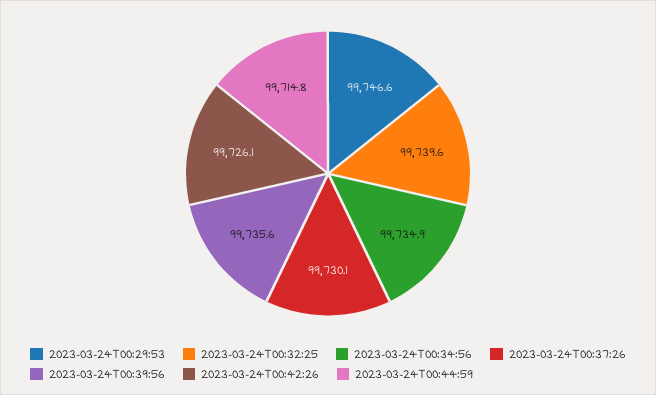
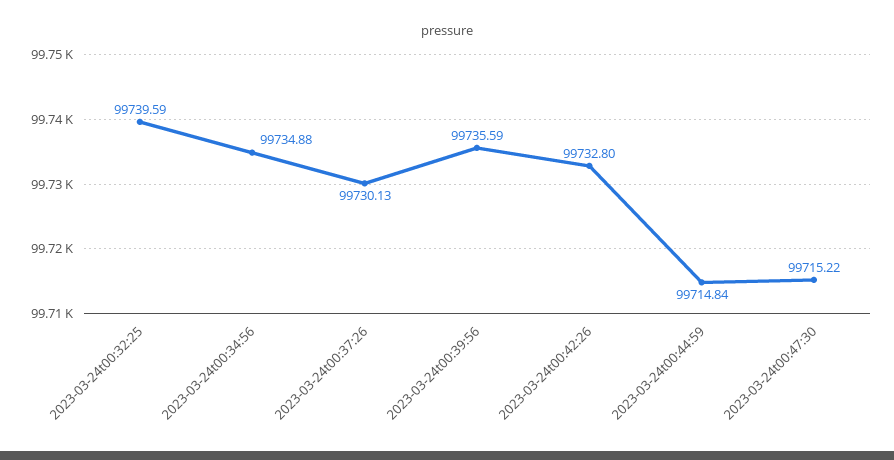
2023-03-24T00:29:53: 99746.6 -> none
2023-03-24T00:42:26: 99726.1 -> 99732.8
2023-03-24t00:47:30: none -> 99715.22

